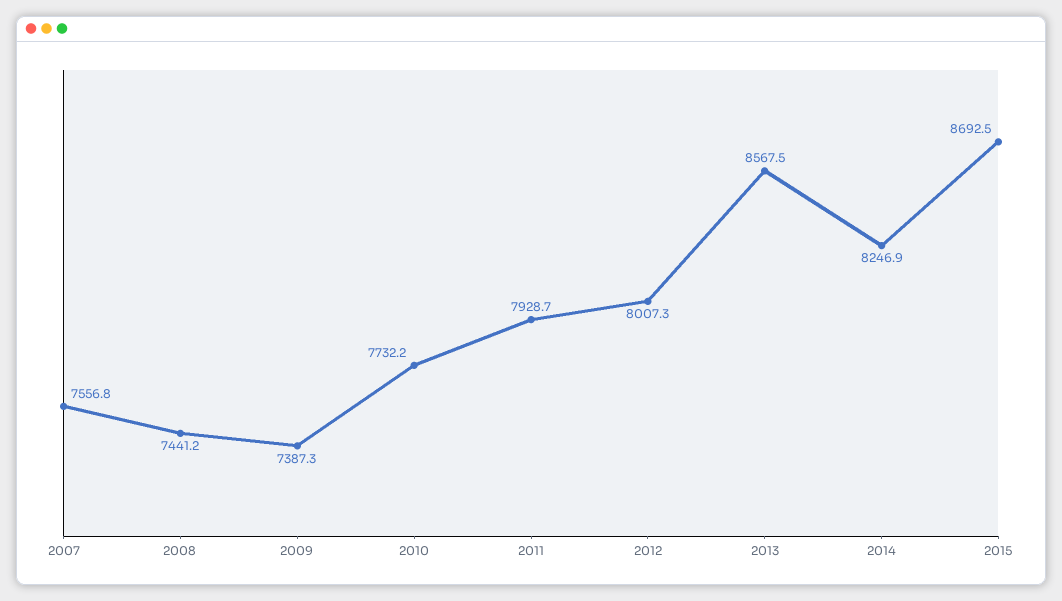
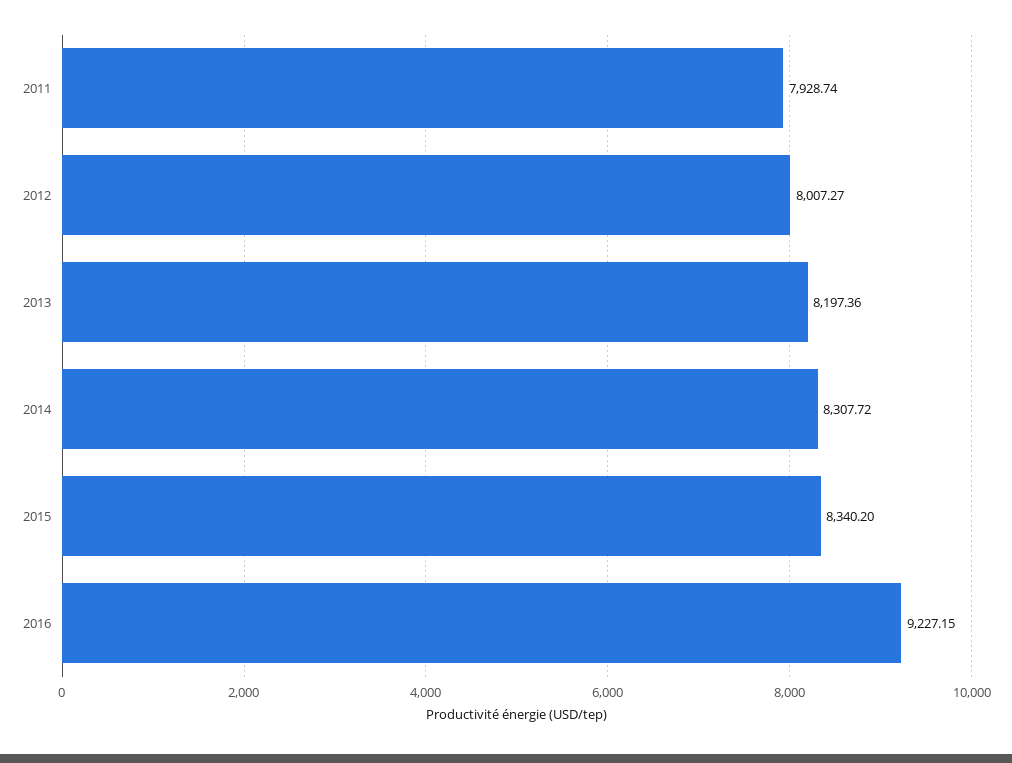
2007: 7556.8 -> none
2008: 7441.2 -> none
2009: 7387.3 -> none
2010: 7732.2 -> none
2013: 8567.5 -> 8197.36
2014: 8246.9 -> 8307.72
2015: 8692.5 -> 8340.2
2016: none -> 9227.15

